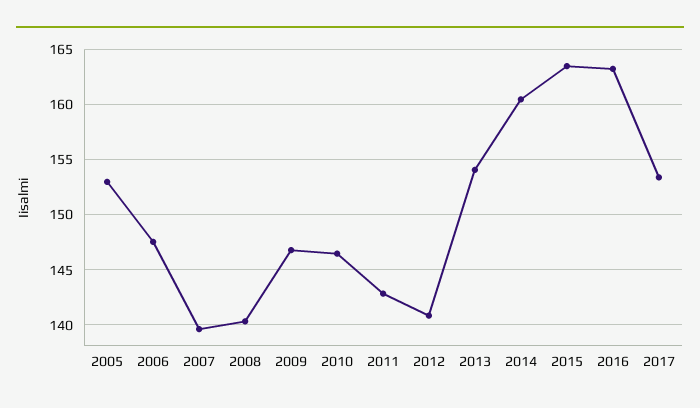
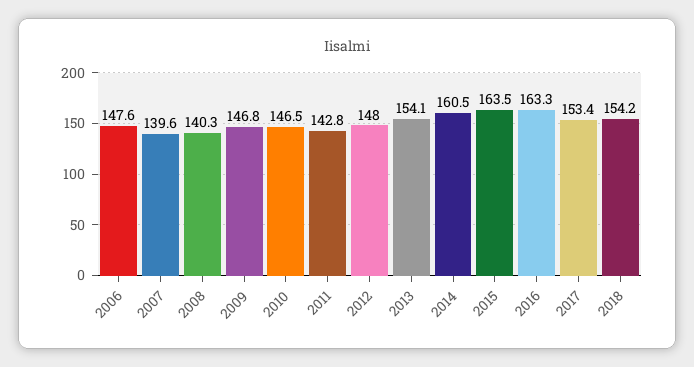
2005: 153 -> none
2012: 141 -> 148
2018: none -> 154.2

